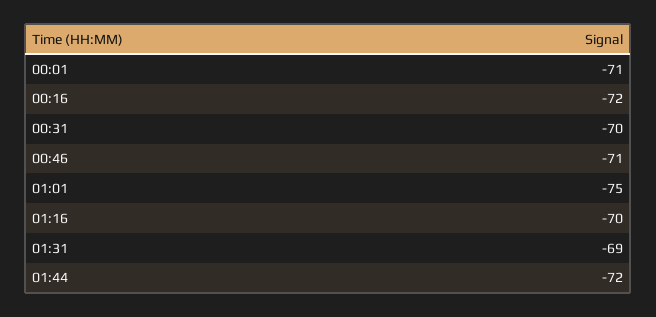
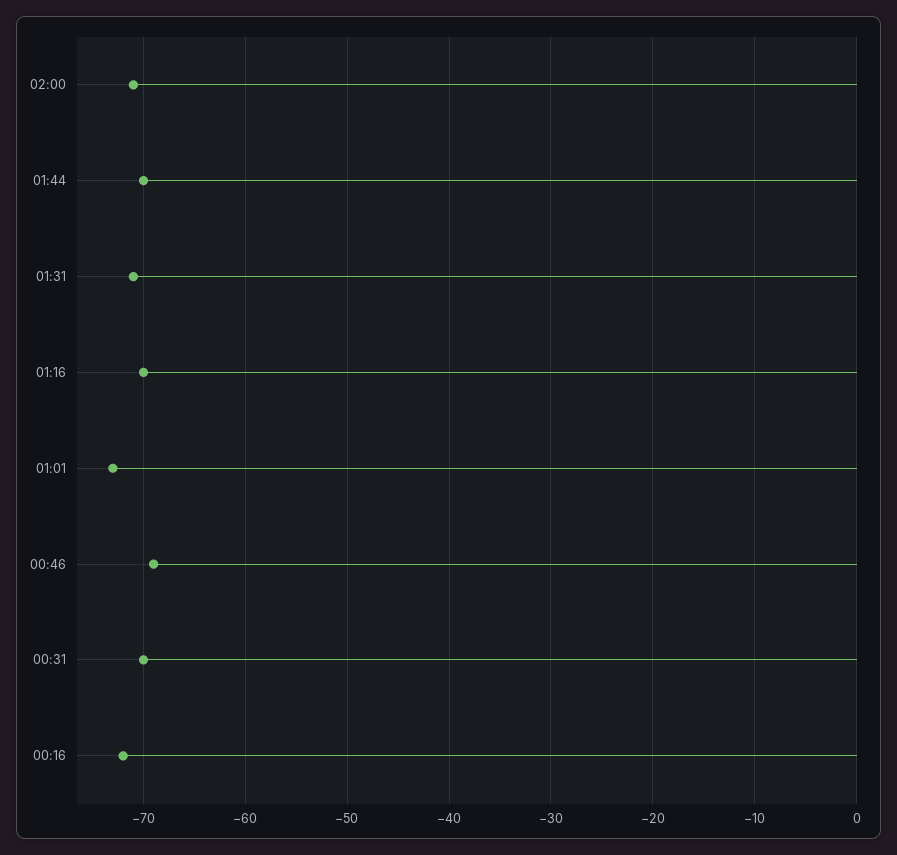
00:01: -71 -> none
00:46: -71 -> -69
01:01: -75 -> -73
01:31: -69 -> -71
01:44: -72 -> -70
02:00: none -> -71

